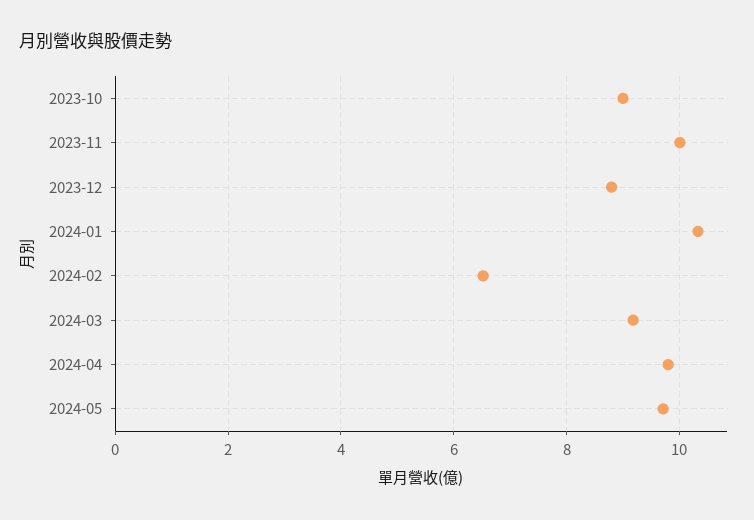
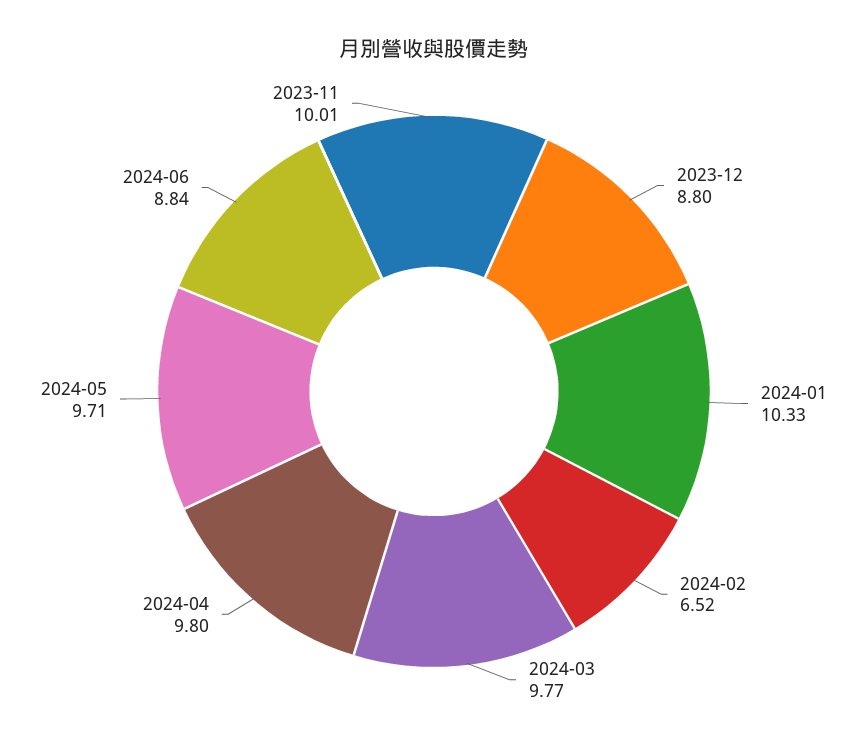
2023-10: 9 -> none
2024-03: 9.2 -> 9.77
2024-06: none -> 8.84

